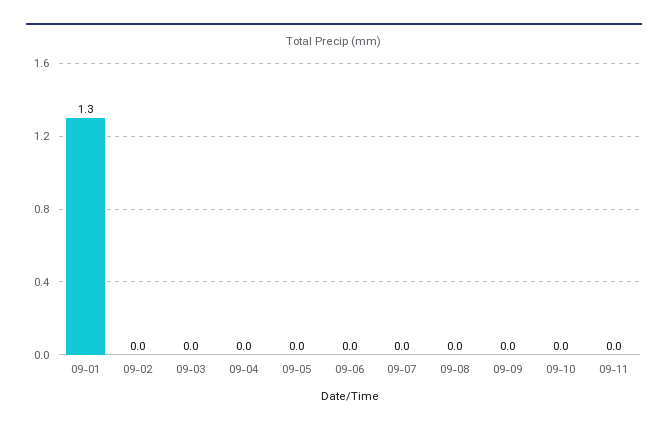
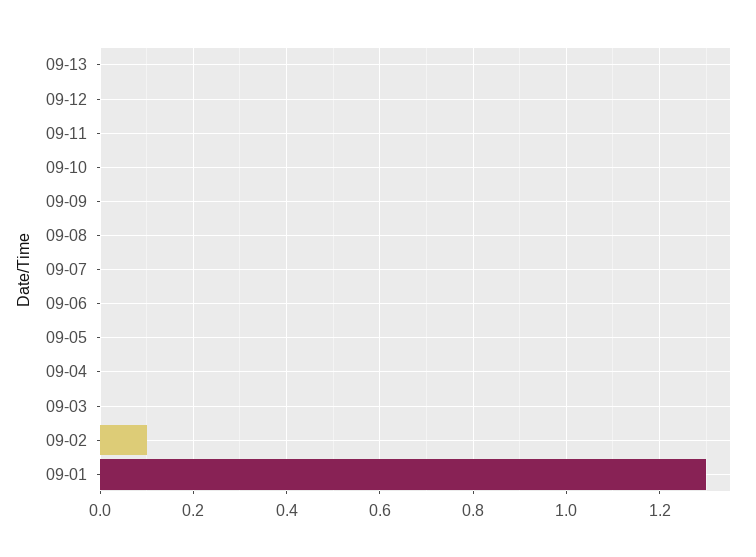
09-02: 0 -> 0.1
09-13: none -> 0
09-12: none -> 0

